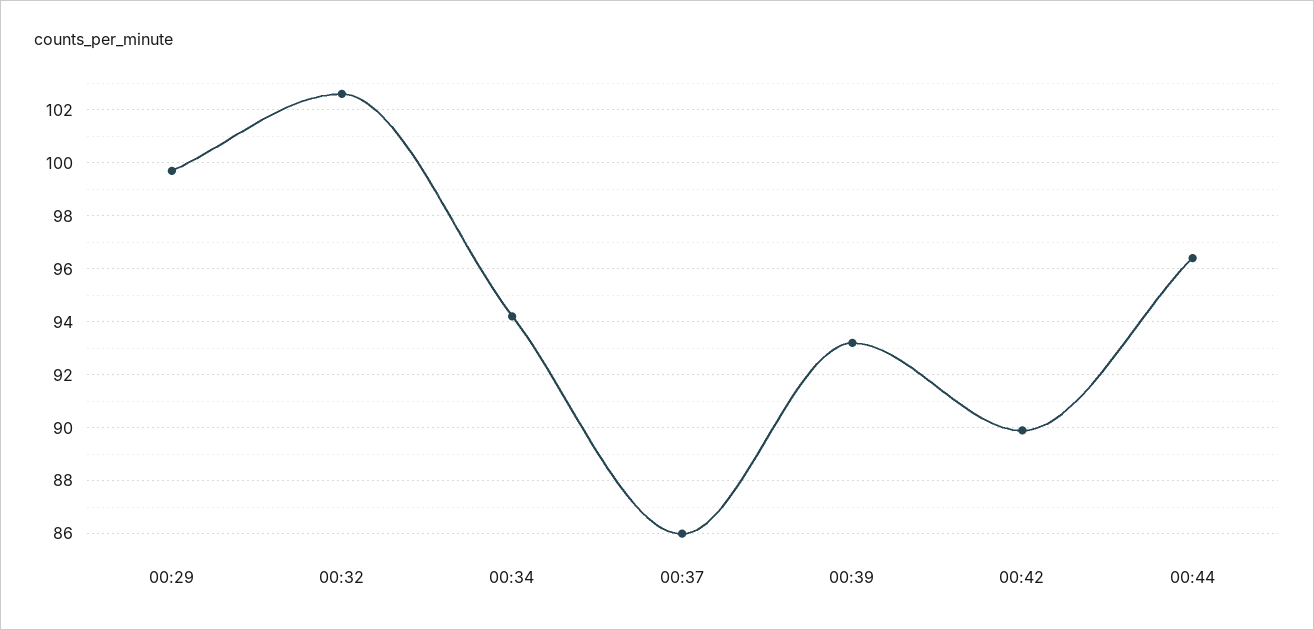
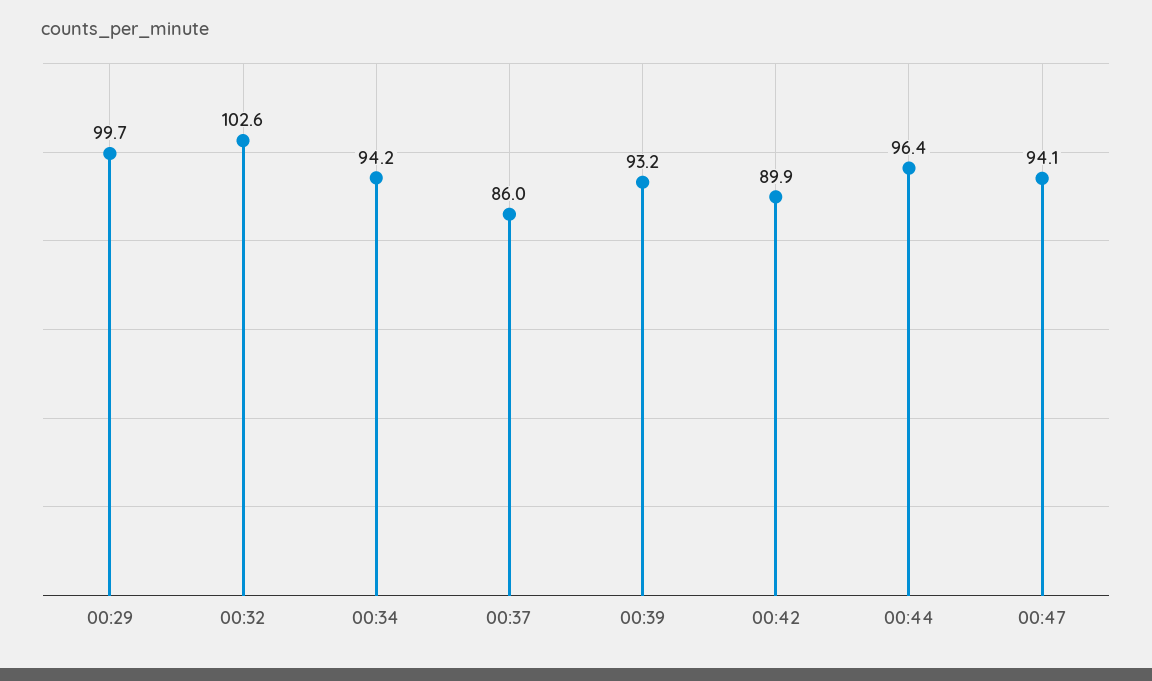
00:47: none -> 94.1

